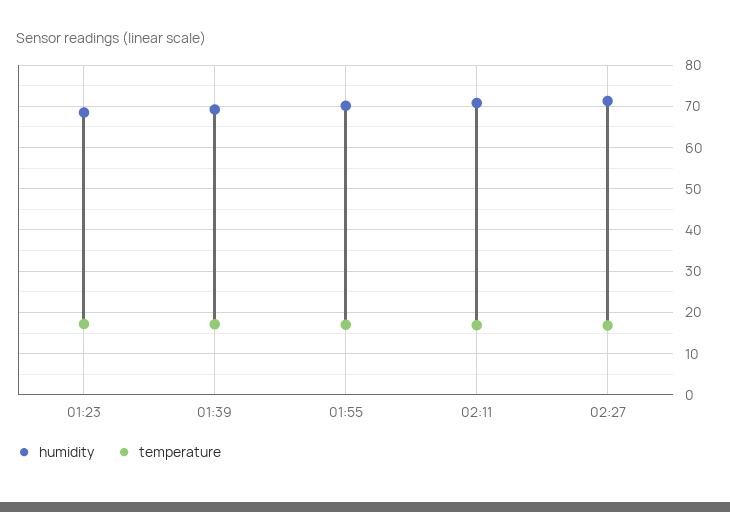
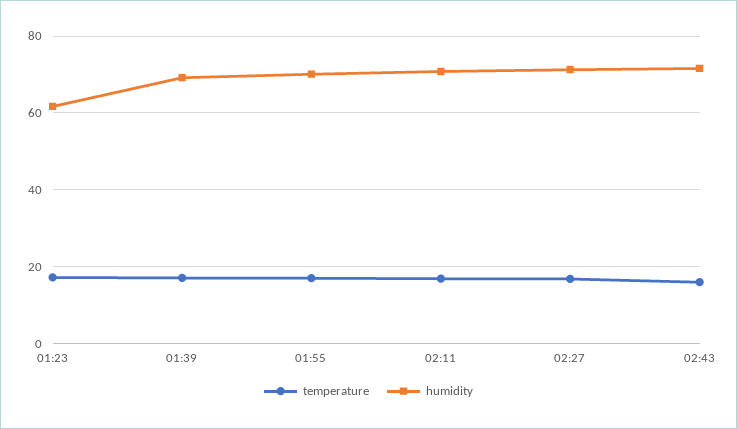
humidity, 01:23: 68 -> 62
temperature, 02:43: none -> 16
humidity, 02:43: none -> 72

